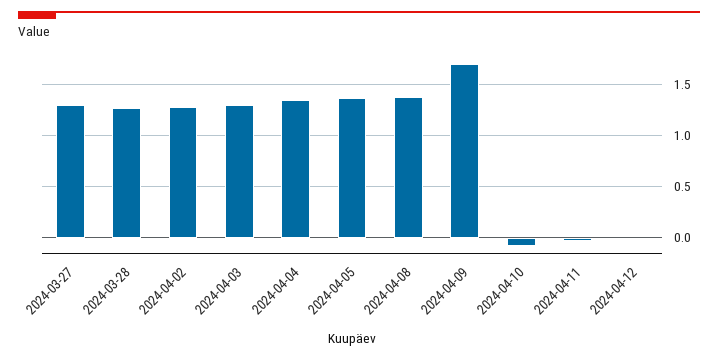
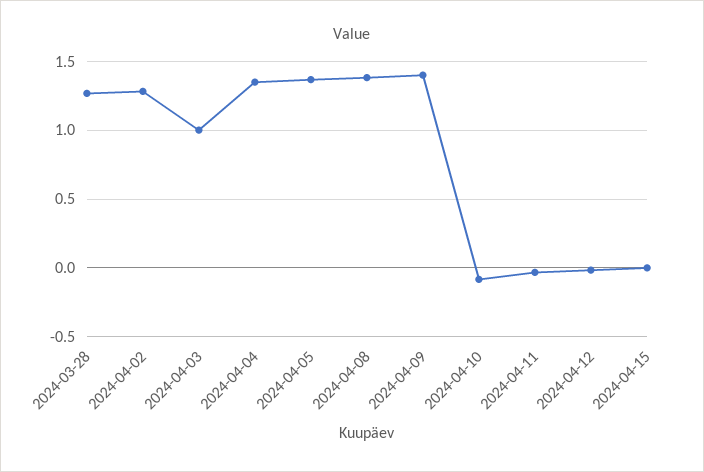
2024-03-27: 1.3 -> none
2024-04-03: 1.3 -> 1
2024-04-09: 1.7 -> 1.4
2024-04-15: none -> 0

